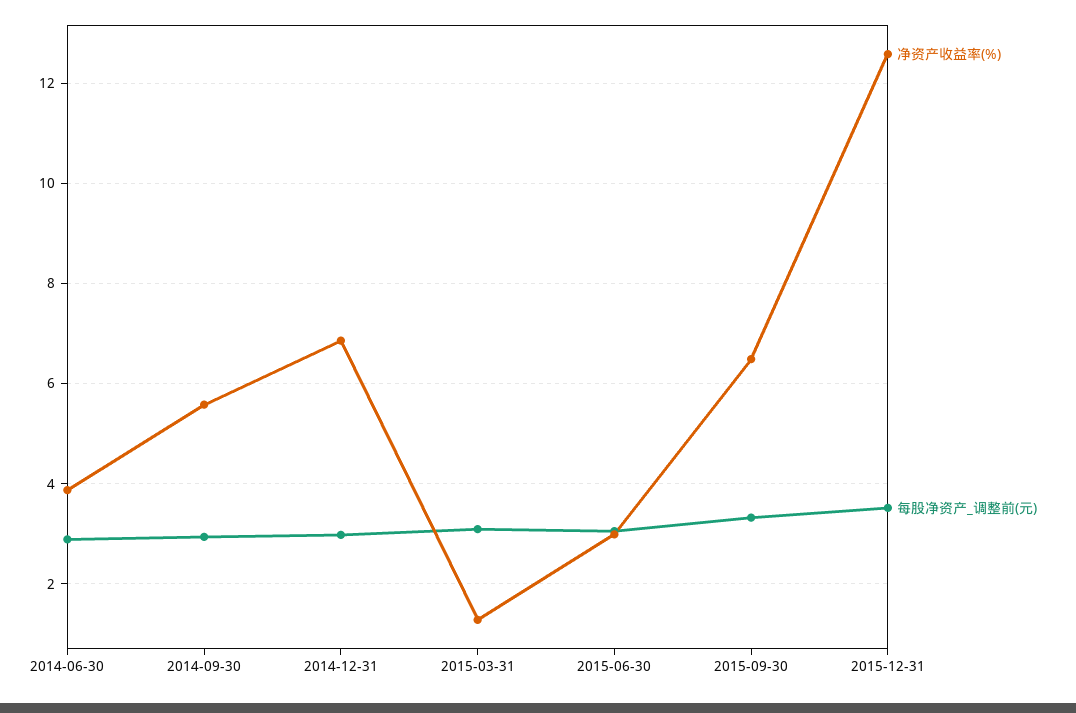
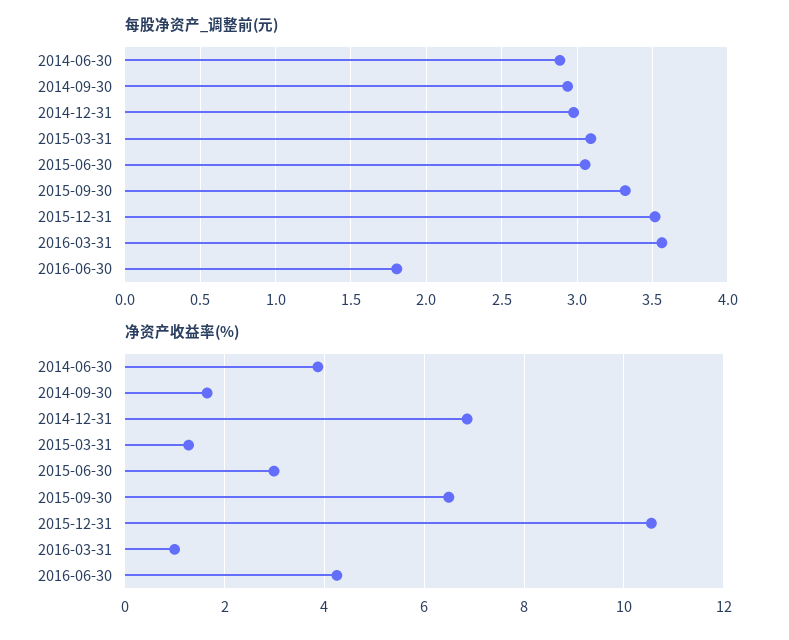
净资产收益率(%), 2014-09-30: 5.6 -> 1.6
净资产收益率(%), 2015-12-31: 12.6 -> 10.6
每股净资产_调整前(元), 2016-03-31: none -> 3.55
每股净资产_调整前(元), 2016-06-30: none -> 1.8
净资产收益率(%), 2016-03-31: none -> 1
净资产收益率(%), 2016-06-30: none -> 4.2

